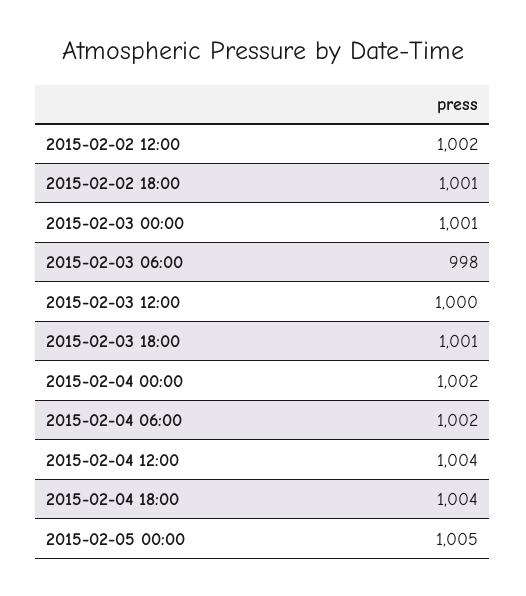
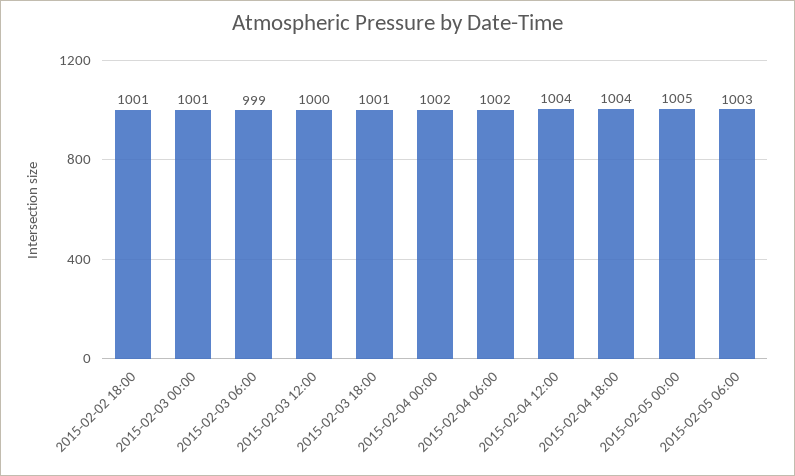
2015-02-02 12:00: 1002 -> none
2015-02-03 06:00: 998 -> 999
2015-02-05 06:00: none -> 1003

